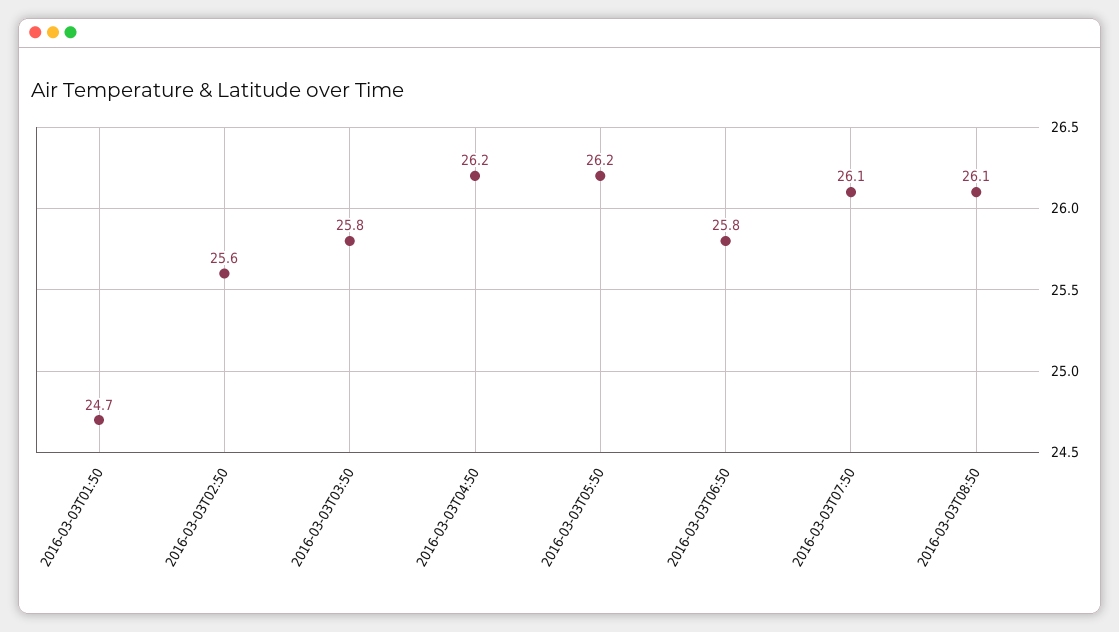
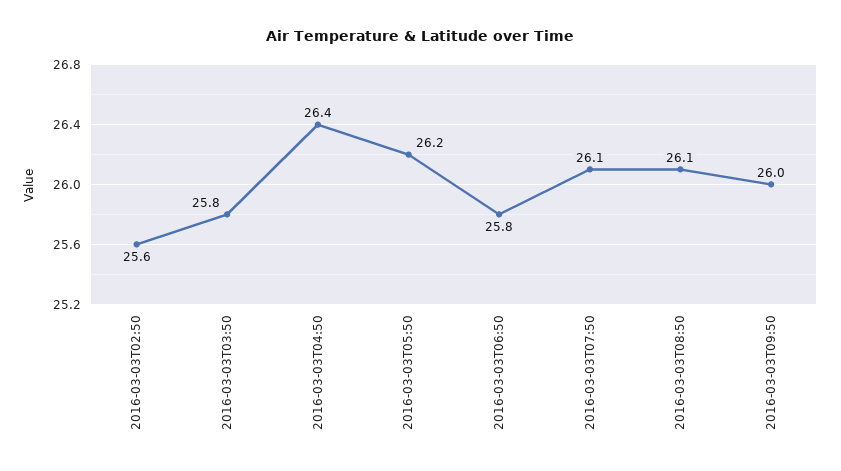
2016-03-03T01:50: 24.7 -> none
2016-03-03T04:50: 26.2 -> 26.4
2016-03-03T09:50: none -> 26

